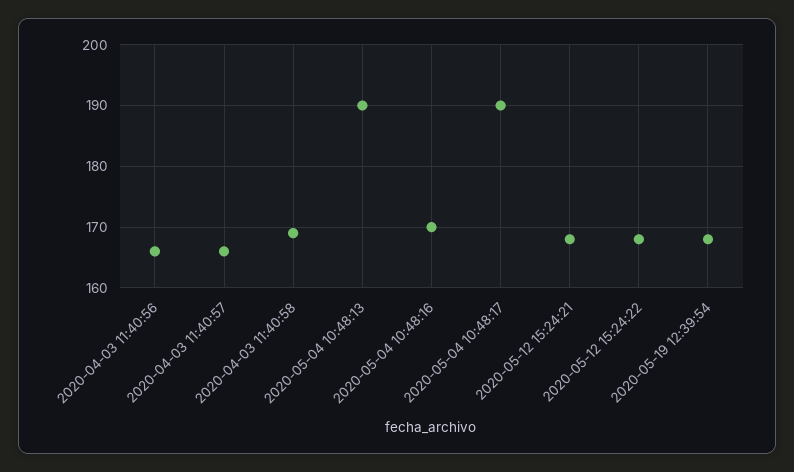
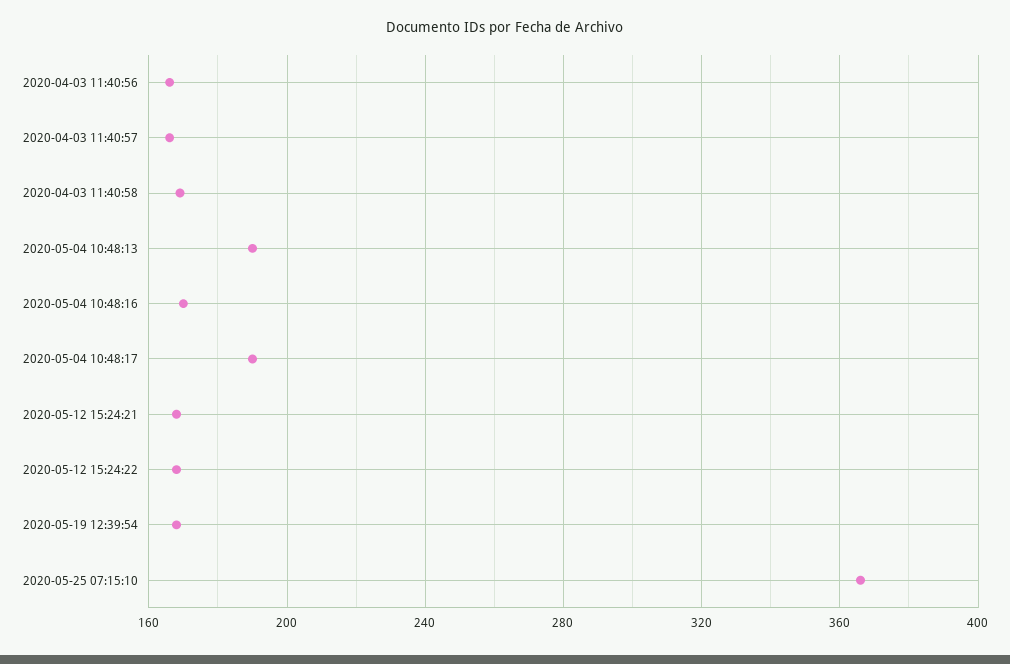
2020-05-25 07:15:10: none -> 365

